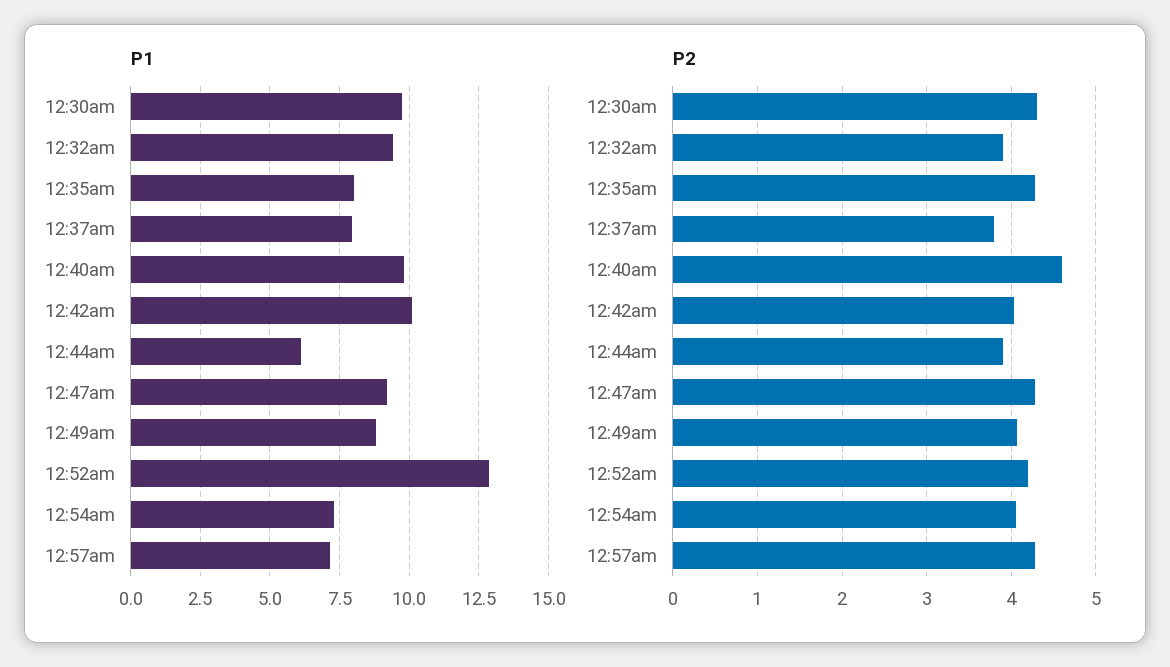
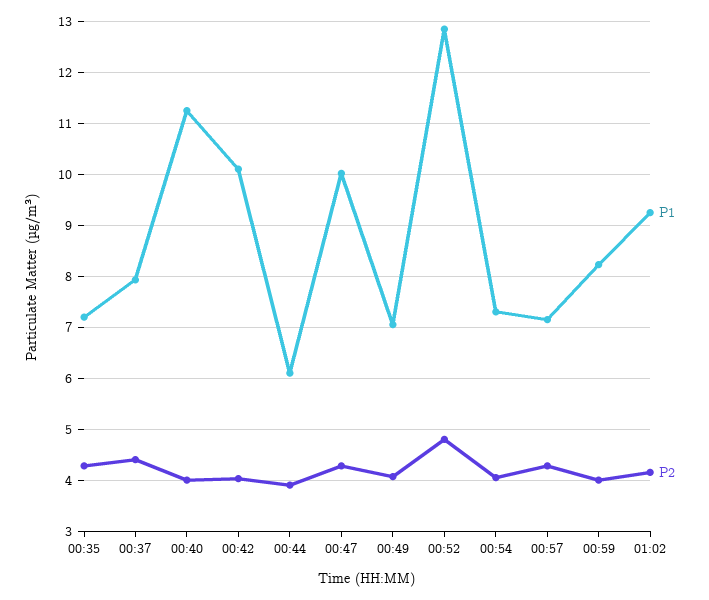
P1, 12:30am: 9.75 -> none
P1, 12:32am: 9.5 -> none
P1, 12:35am: 8 -> 7.2
P1, 12:40am: 9.75 -> 11.2
P1, 12:47am: 9.25 -> 10
P1, 12:49am: 8.75 -> 7
P2, 12:30am: 4.3 -> none
P2, 12:32am: 3.9 -> none
P2, 12:37am: 3.8 -> 4.4
P2, 12:40am: 4.6 -> 4
P2, 12:52am: 4.2 -> 4.8
P1, 00:59: none -> 8.2
P2, 00:59: none -> 4
P1, 01:02: none -> 9.2
P2, 01:02: none -> 4.2

